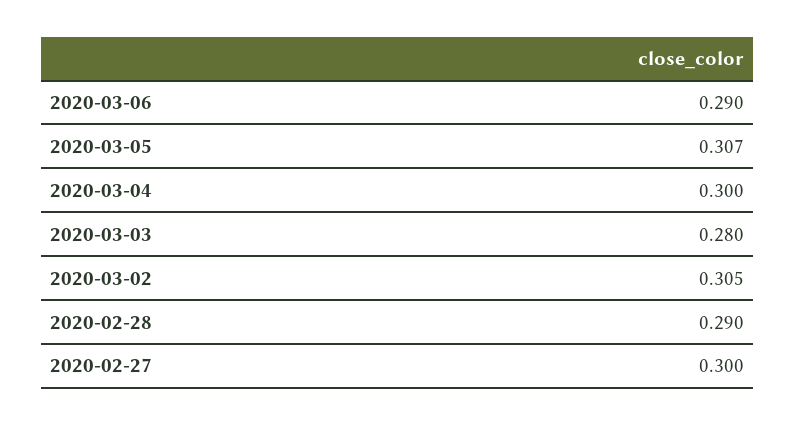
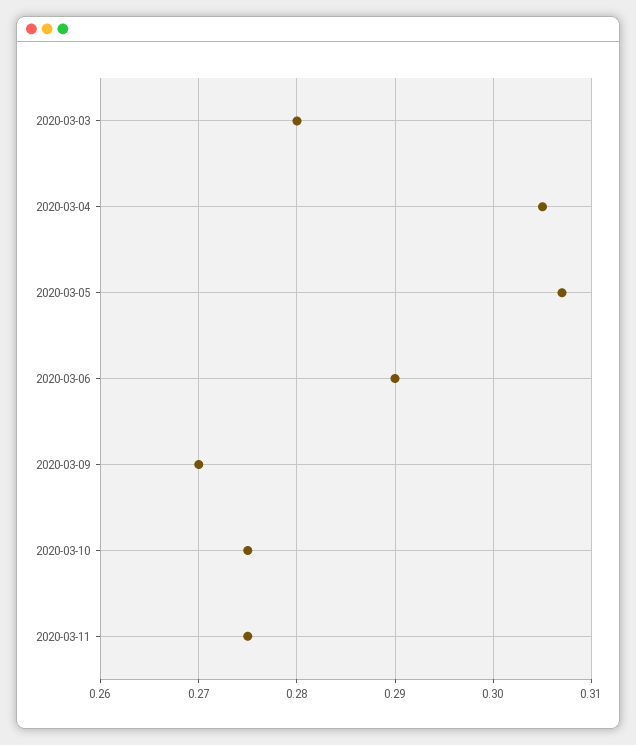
2020-03-04: 0.3 -> 0.305
2020-03-02: 0.305 -> none
2020-02-28: 0.29 -> none
2020-02-27: 0.3 -> none
2020-03-09: none -> 0.27
2020-03-10: none -> 0.275
2020-03-11: none -> 0.275

